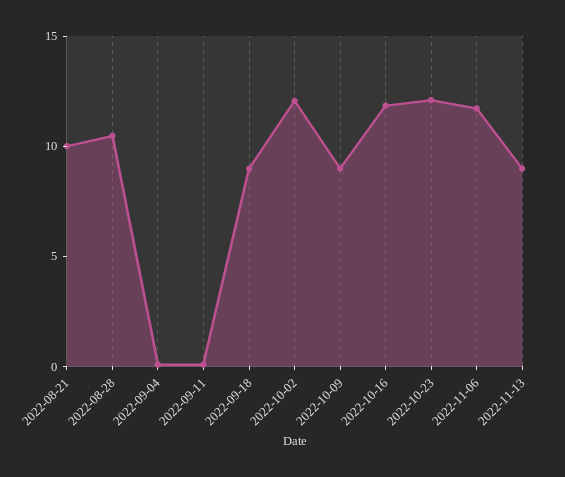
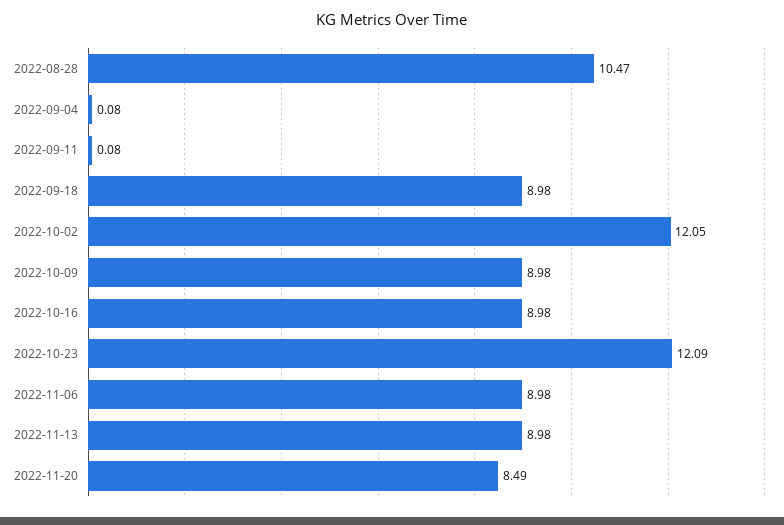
2022-08-21: 10 -> none
2022-10-16: 12 -> 8.98
2022-11-06: 12 -> 8.98
2022-11-20: none -> 8.49

